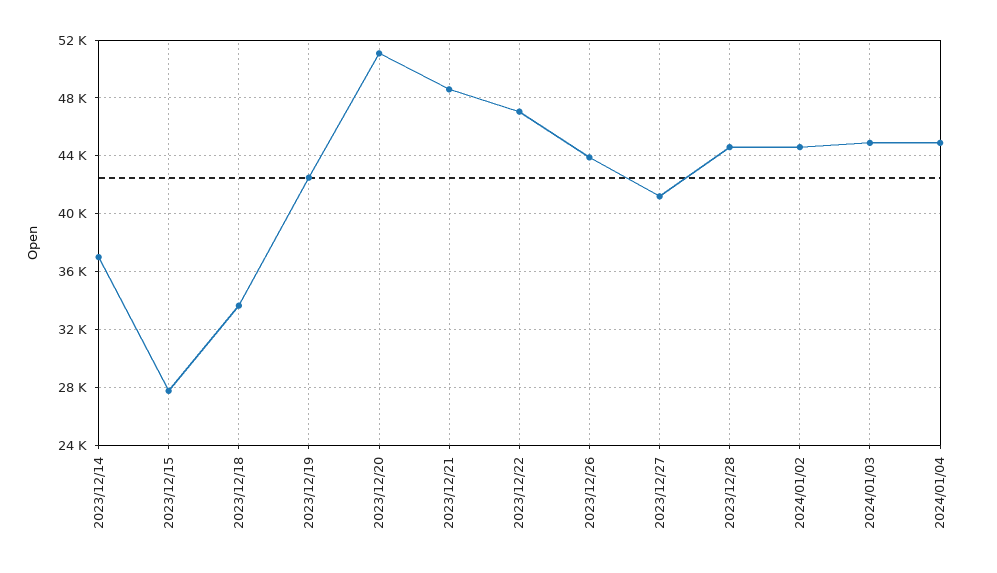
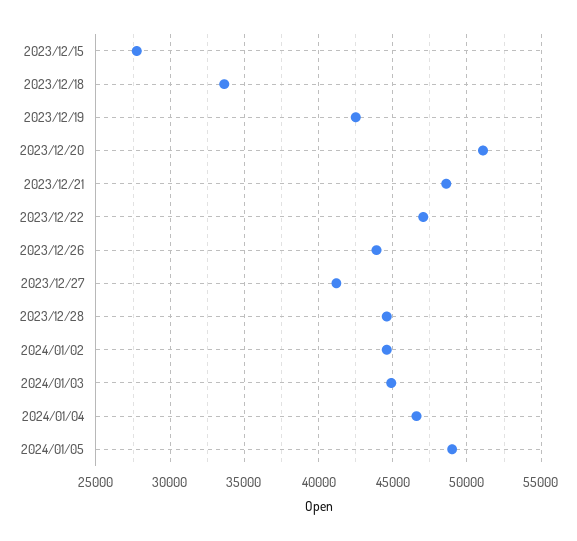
2023/12/14: 37000 -> none
2024/01/04: 45000 -> 46500
2024/01/05: none -> 49000

